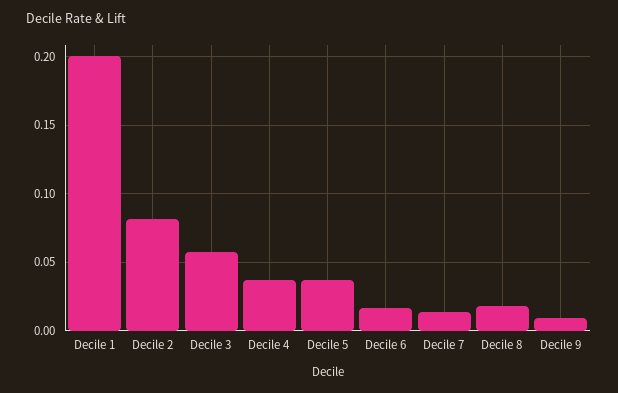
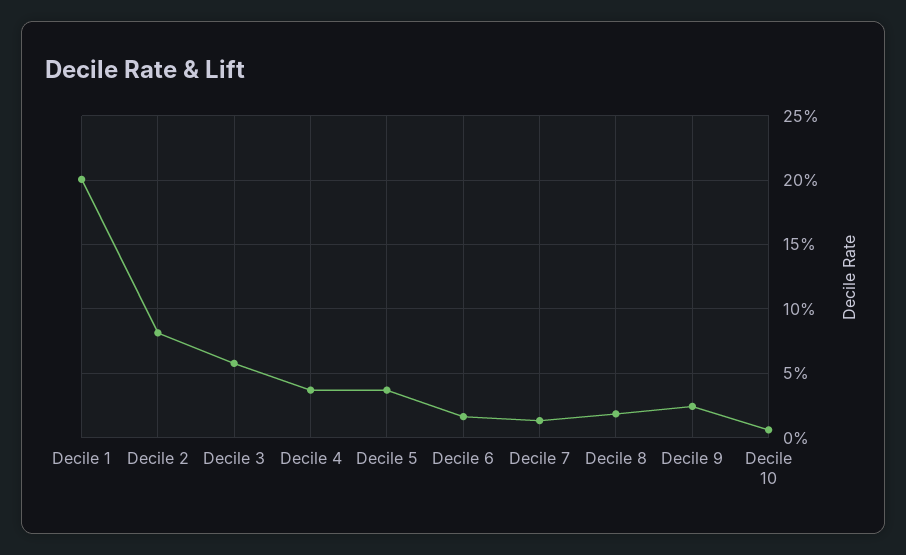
Decile 9: 0.01 -> 0.025
Decile 10: none -> 0.005

